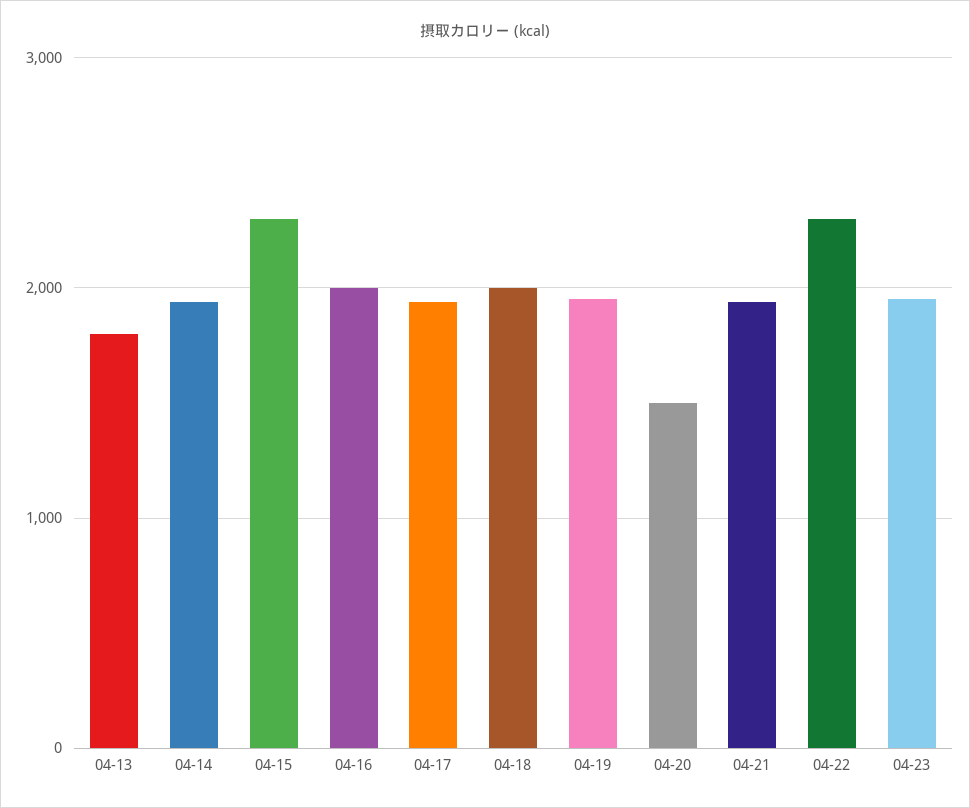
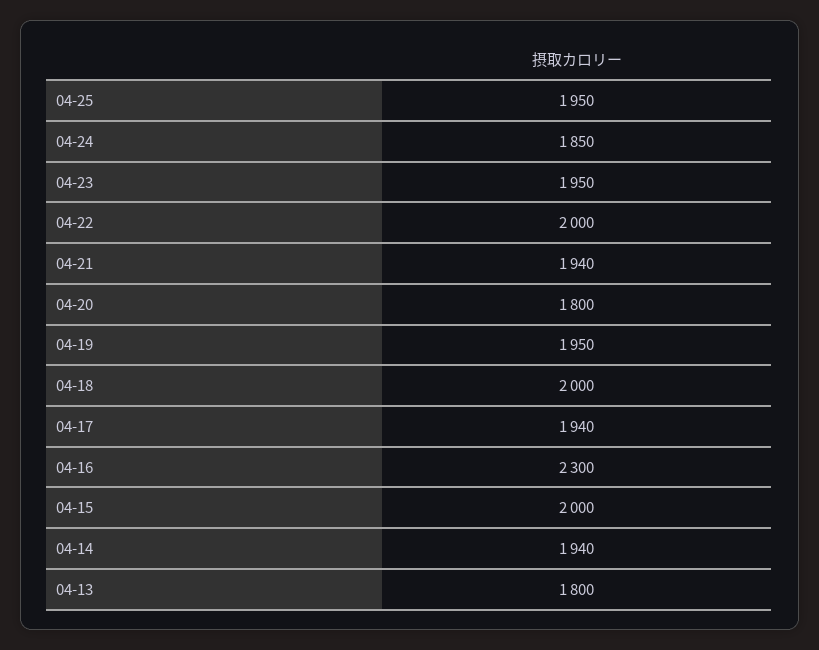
04-15: 2300 -> 2000
04-16: 2000 -> 2300
04-20: 1500 -> 1800
04-22: 2300 -> 2000
04-25: none -> 1950
04-24: none -> 1850

